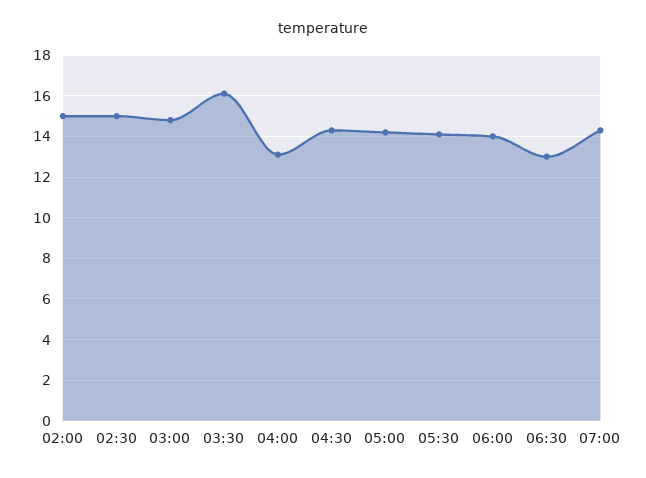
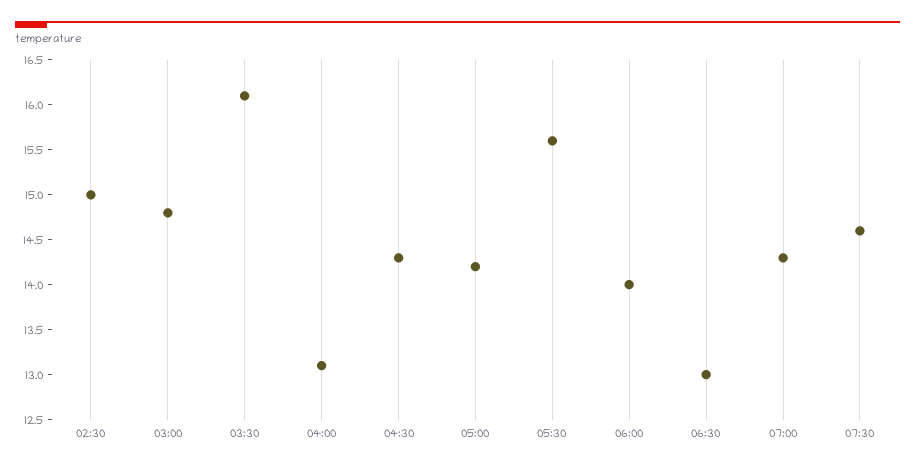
02:00: 15 -> none
05:30: 14 -> 15.6
07:30: none -> 14.6

